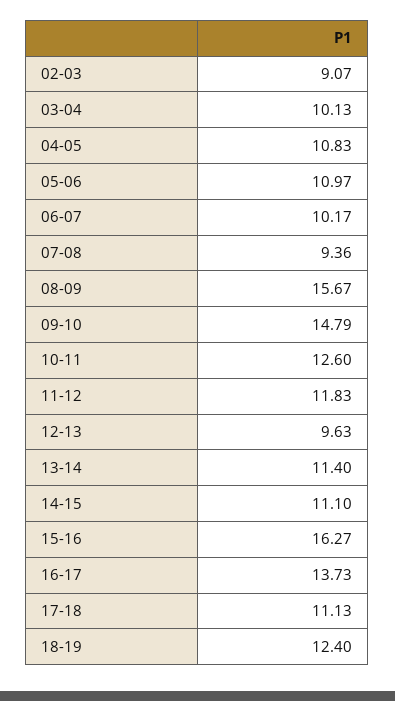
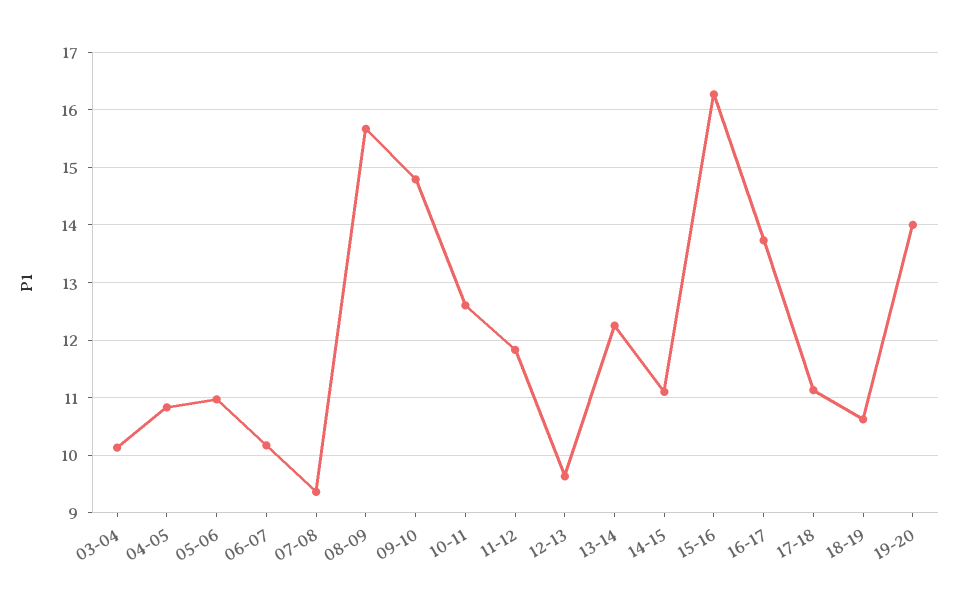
02-03: 9.07 -> none
13-14: 11.4 -> 12.2
18-19: 12.4 -> 10.6
19-20: none -> 14

